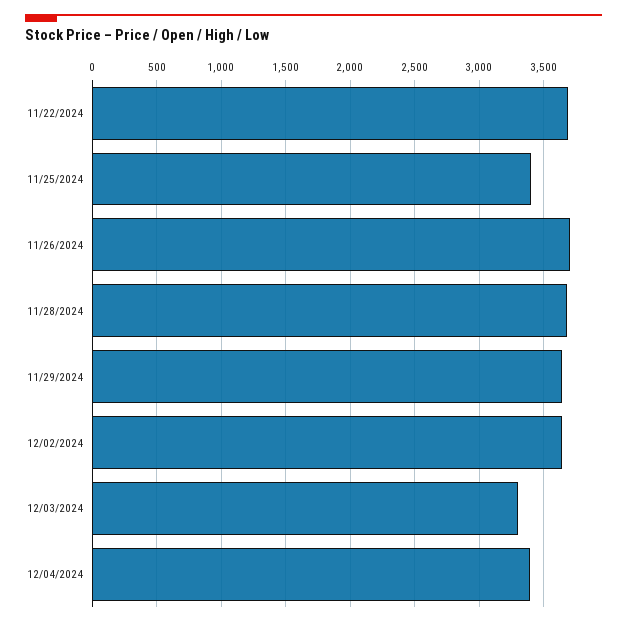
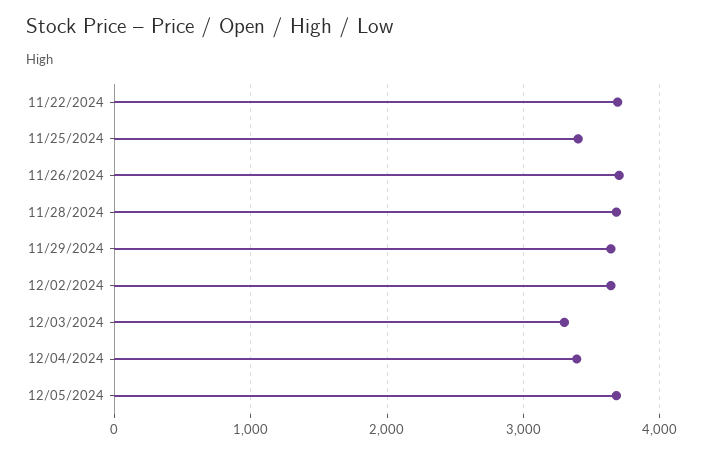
12/05/2024: none -> 3700

